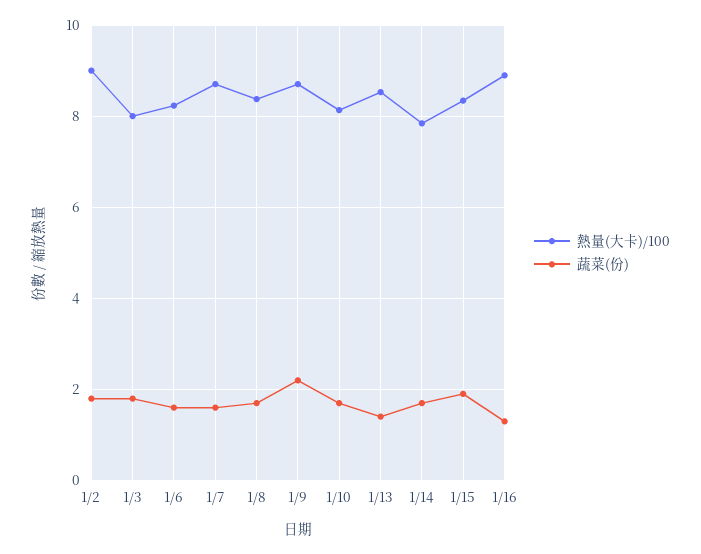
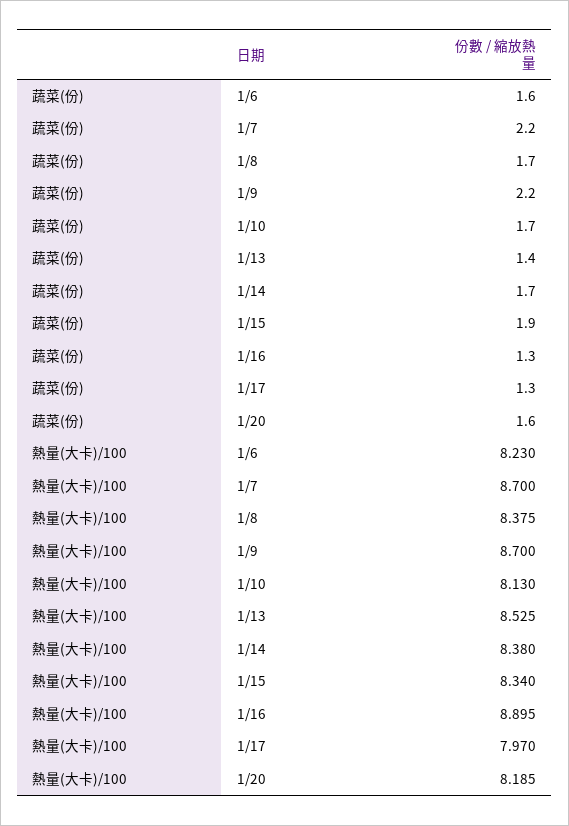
熱量(大卡)/100, 1/2: 9 -> none
蔬菜(份), 1/2: 1.8 -> none
熱量(大卡)/100, 1/3: 8 -> none
蔬菜(份), 1/3: 1.8 -> none
蔬菜(份), 1/7: 1.6 -> 2.2
熱量(大卡)/100, 1/14: 7.8 -> 8.38
蔬菜(份), 1/17: none -> 1.3
蔬菜(份), 1/20: none -> 1.6
熱量(大卡)/100, 1/17: none -> 7.97
熱量(大卡)/100, 1/20: none -> 8.185

